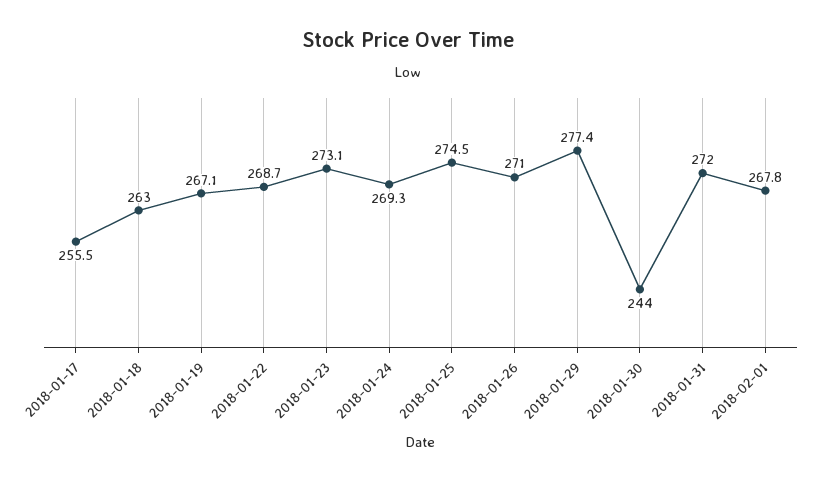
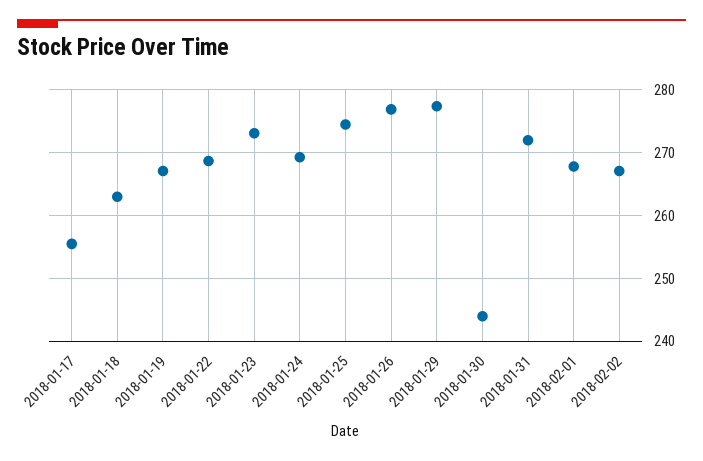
2018-01-26: 271 -> 277
2018-02-02: none -> 267

